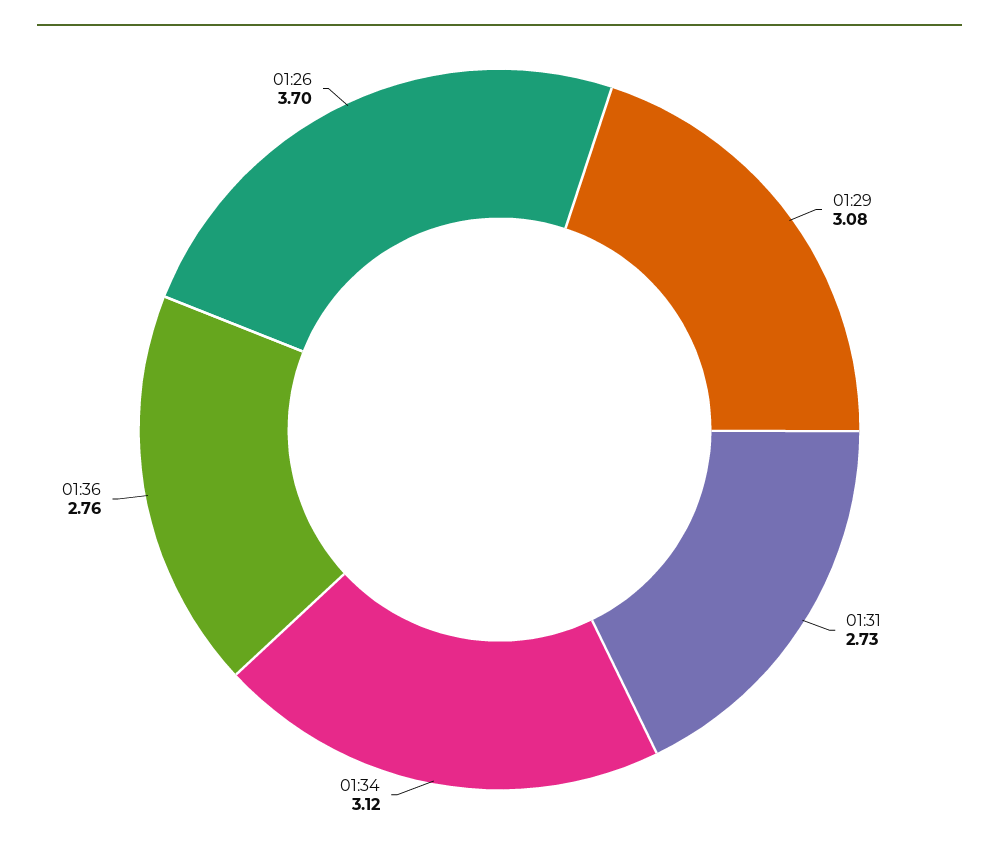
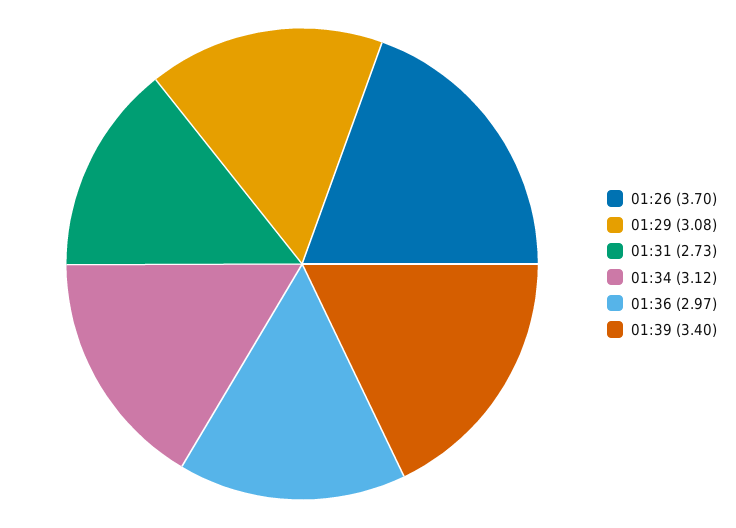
01:36: 2.76 -> 2.97
01:39: none -> 3.4

